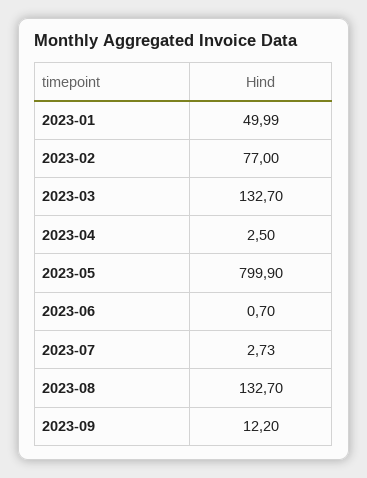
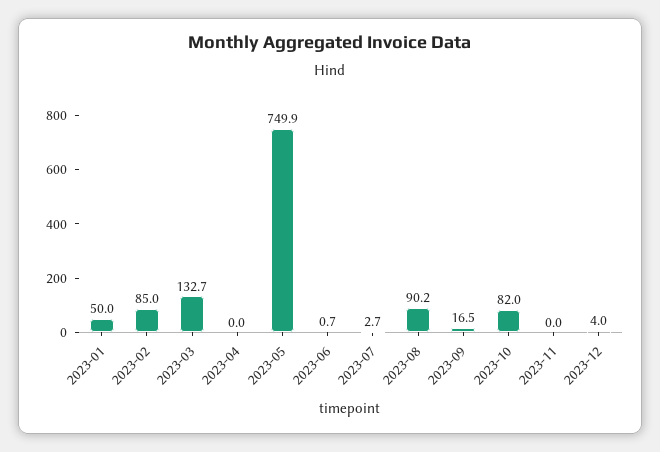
2023-02: 77 -> 85
2023-04: 2.5 -> 0
2023-05: 799.9 -> 749.9
2023-08: 132.7 -> 90.2
2023-09: 12.2 -> 16.5
2023-10: none -> 82
2023-11: none -> 0
2023-12: none -> 4

